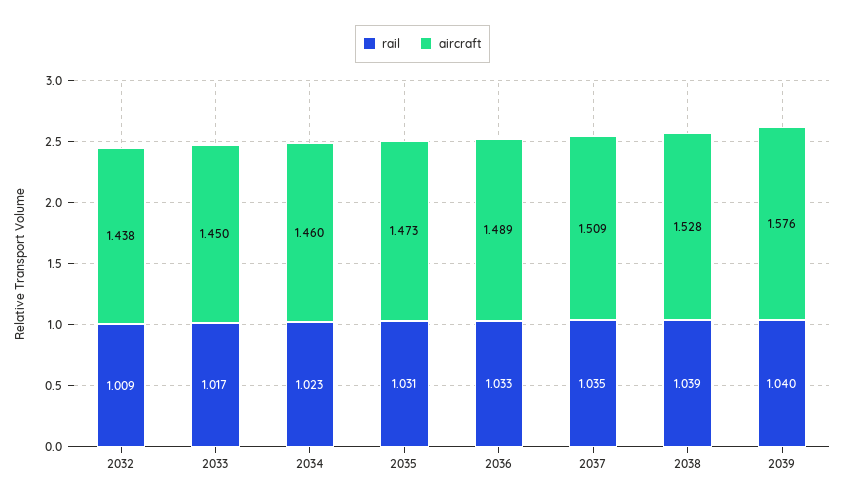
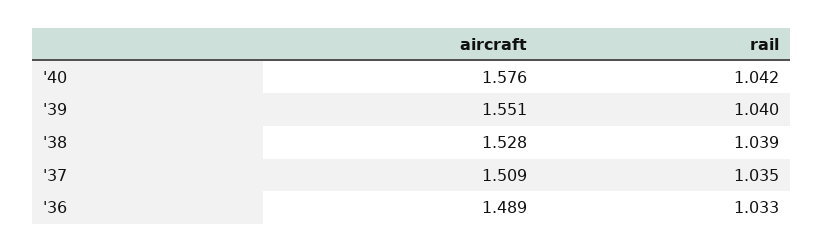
rail, 2032: 1.009 -> none
aircraft, 2032: 1.438 -> none
rail, 2033: 1.017 -> none
aircraft, 2033: 1.45 -> none
rail, 2034: 1.023 -> none
aircraft, 2034: 1.46 -> none
rail, 2035: 1.031 -> none
aircraft, 2035: 1.473 -> none
aircraft, 2039: 1.576 -> 1.551
aircraft, '40: none -> 1.576
rail, '40: none -> 1.042

